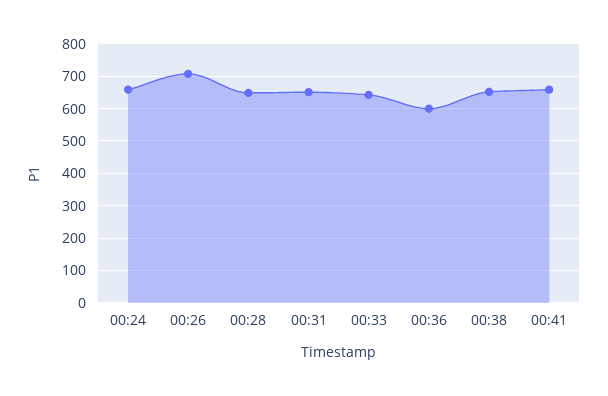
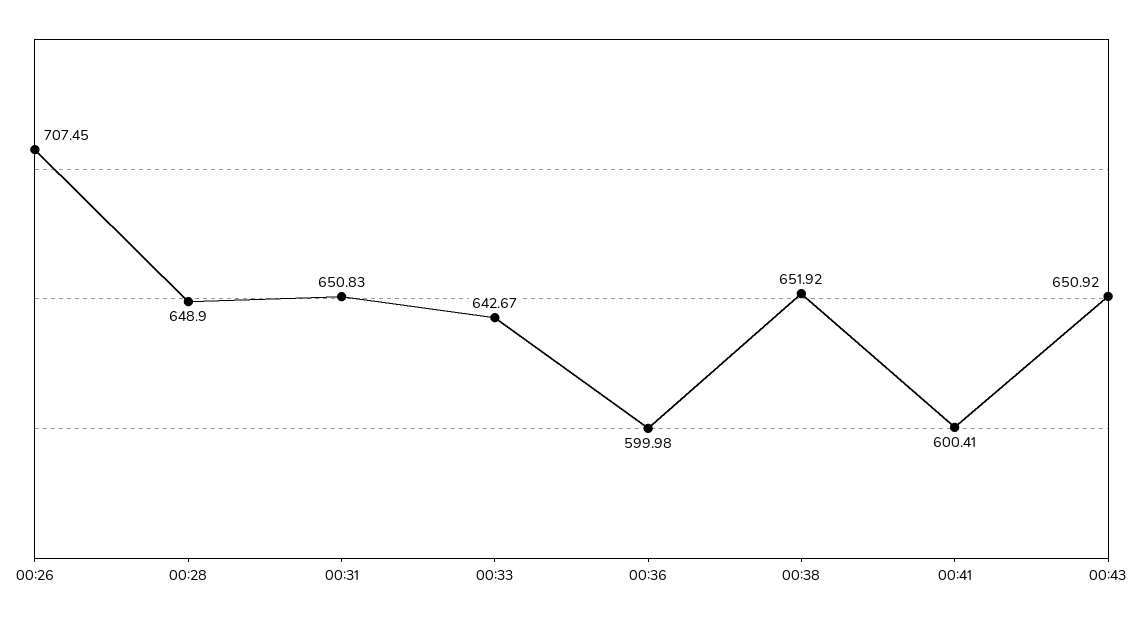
00:24: 660 -> none
00:41: 660 -> 600.41
00:43: none -> 650.92

